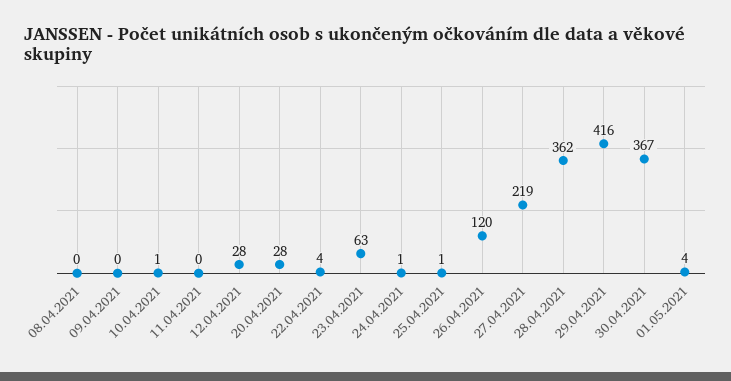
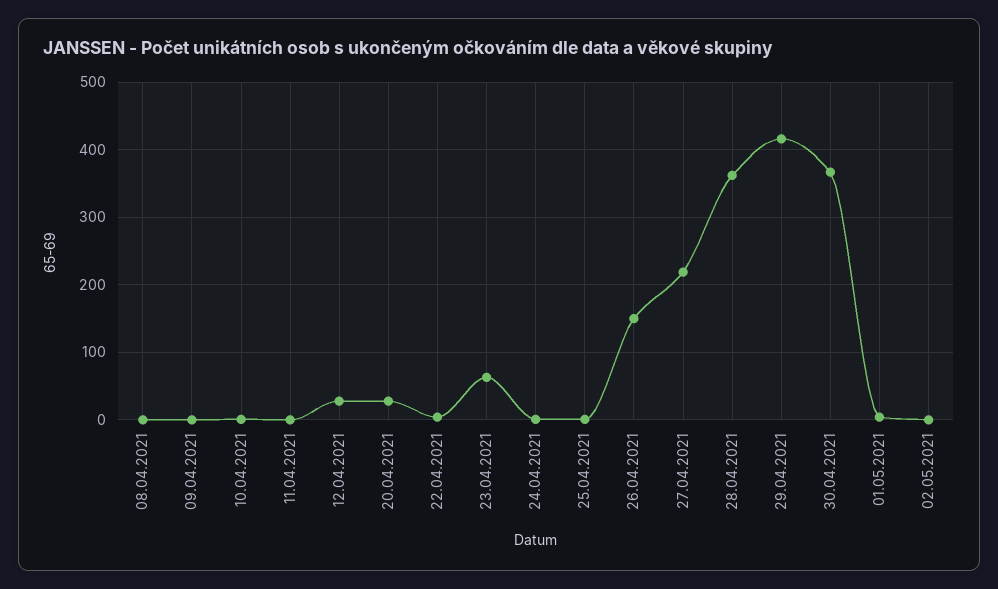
26.04.2021: 120 -> 150
02.05.2021: none -> 0

